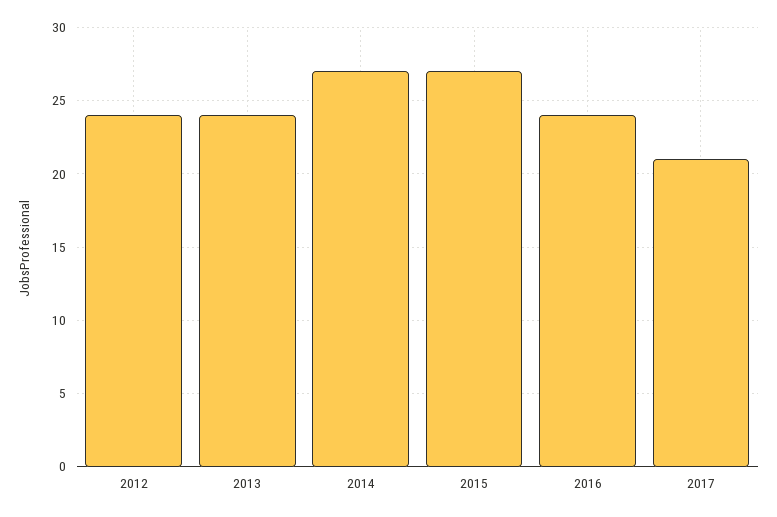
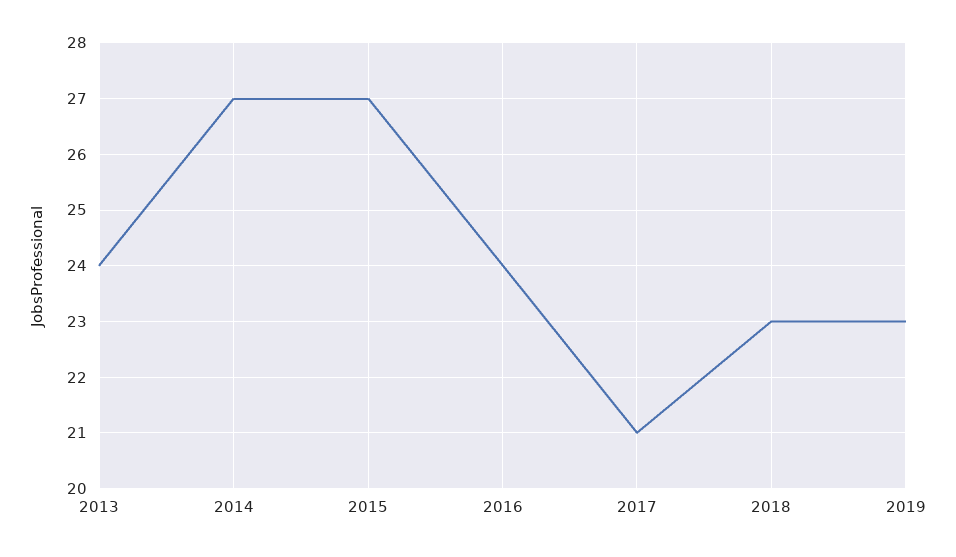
2012: 24 -> none
2018: none -> 23
2019: none -> 23

